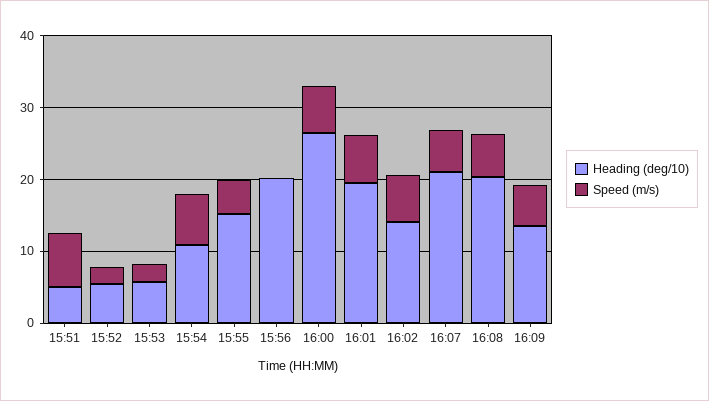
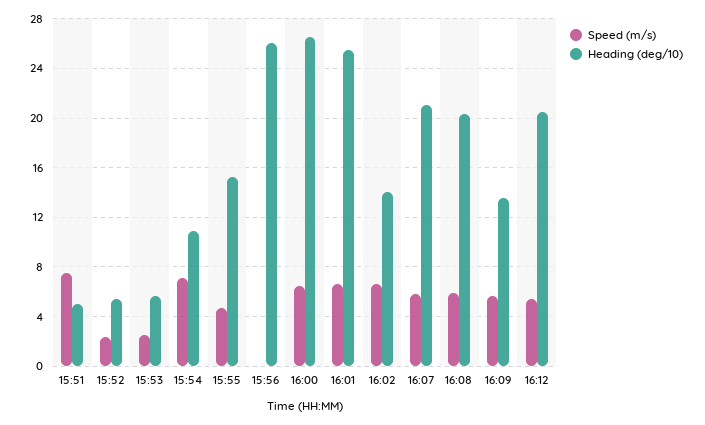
Heading (deg/10), 15:56: 20 -> 26
Heading (deg/10), 16:01: 20 -> 25.5
Speed (m/s), 16:12: none -> 5.5
Heading (deg/10), 16:12: none -> 20.5

